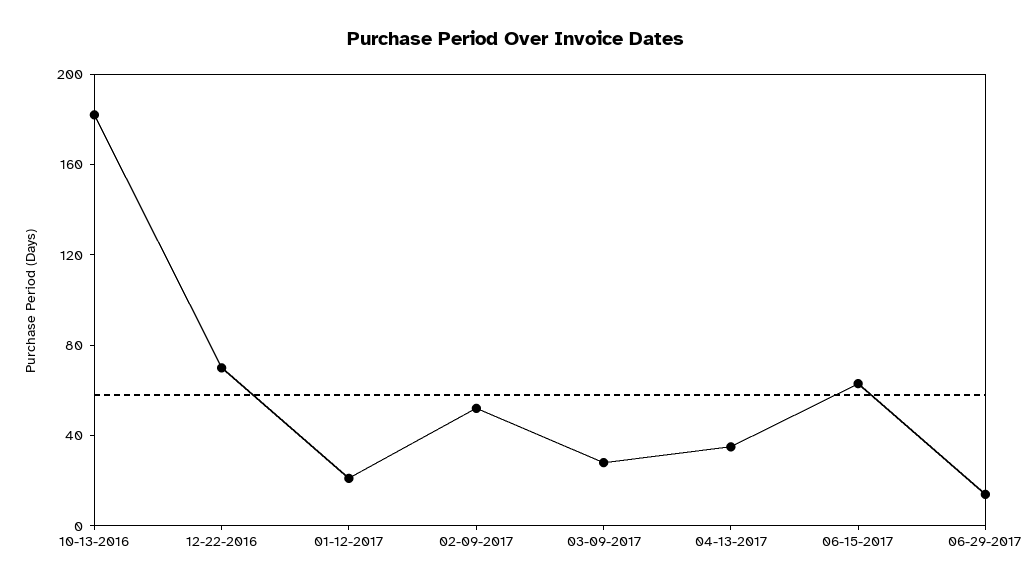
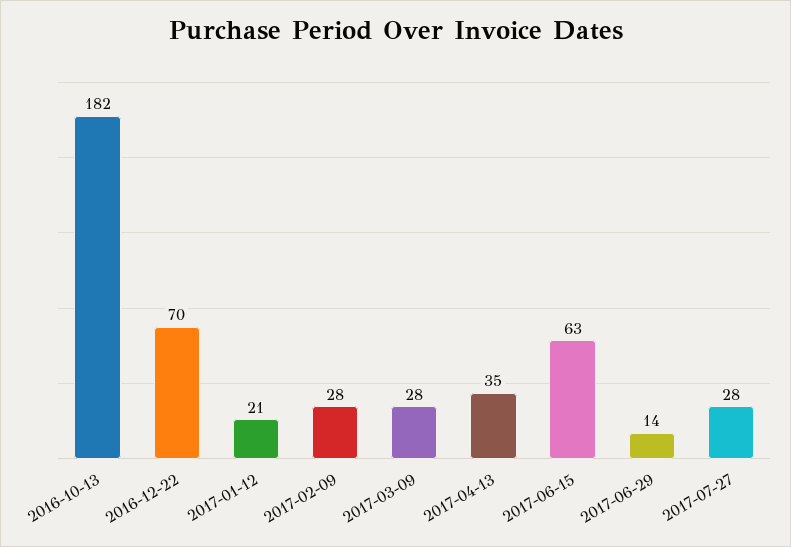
02-09-2017: 50 -> 28
2017-07-27: none -> 28

